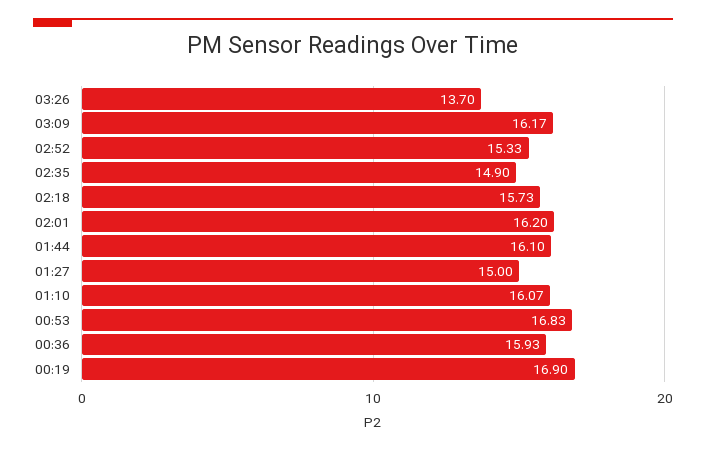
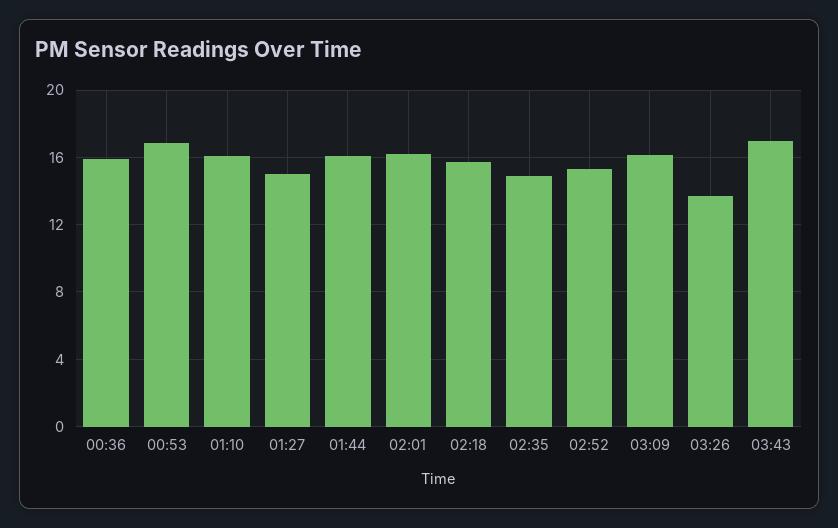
00:19: 16.9 -> none
03:43: none -> 17

